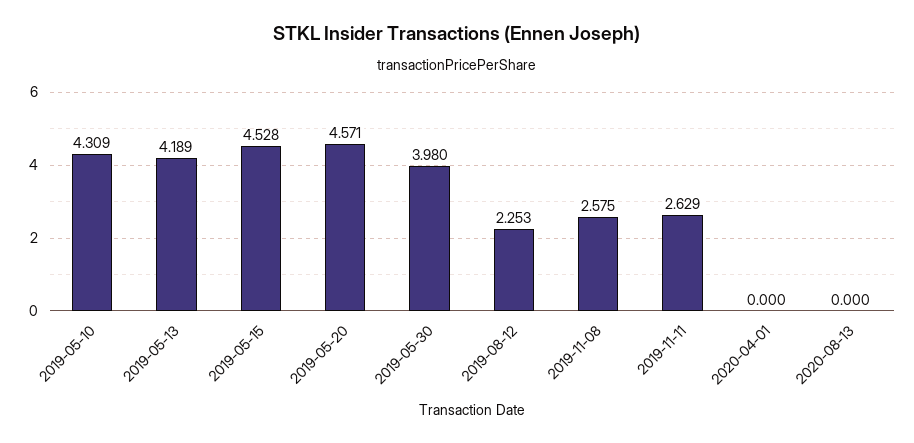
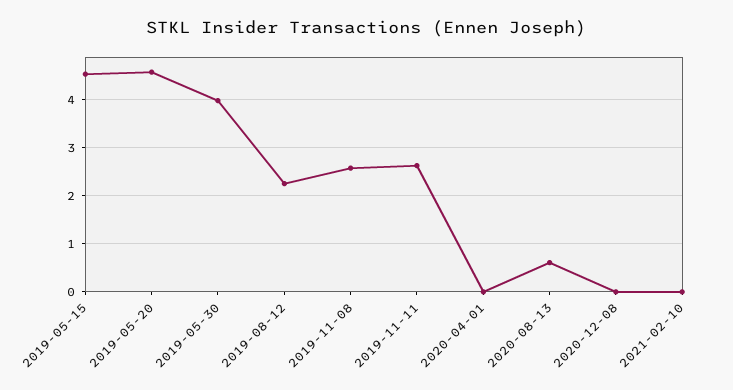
2019-05-10: 4.309 -> none
2019-05-13: 4.189 -> none
2020-08-13: 0 -> 0.6
2020-12-08: none -> 0
2021-02-10: none -> 0

